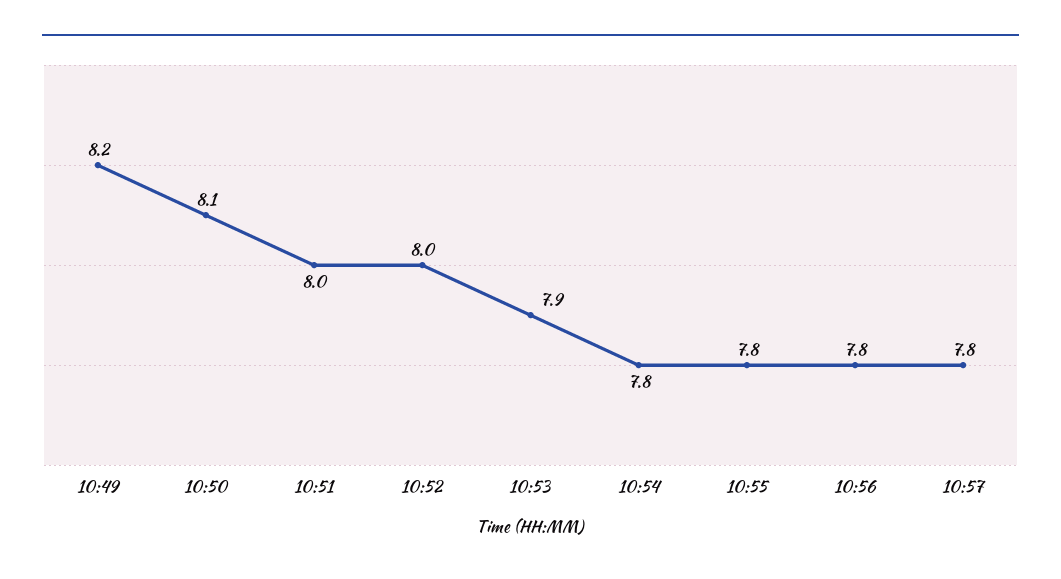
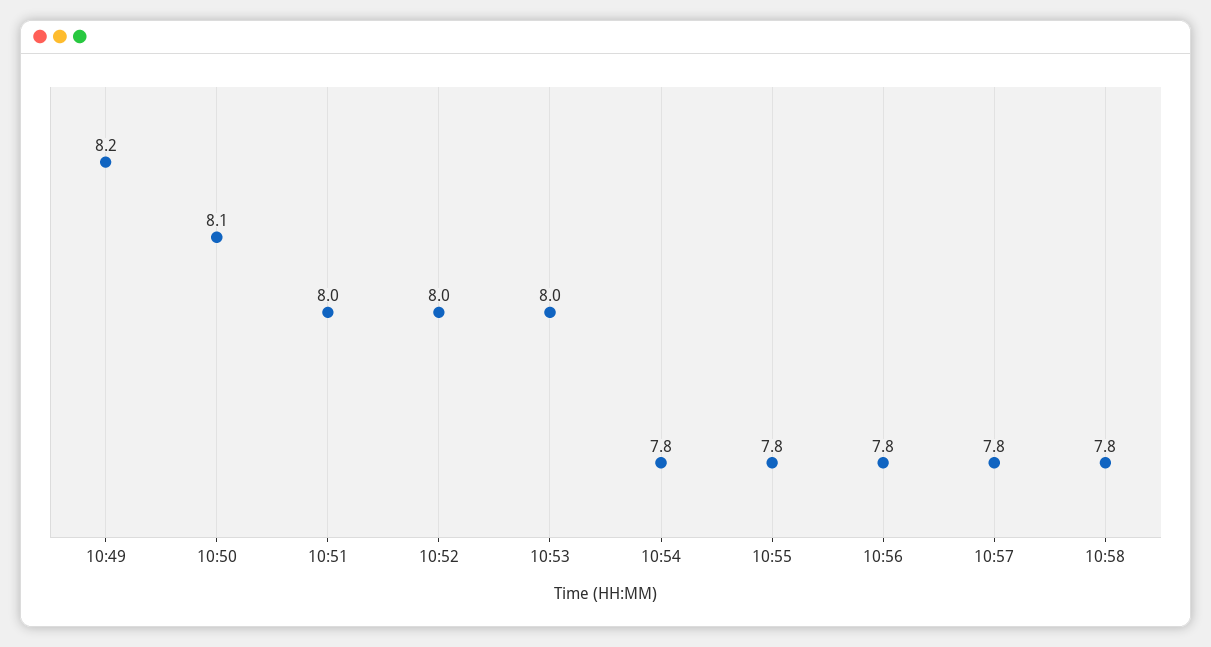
10:53: 7.9 -> 8
10:58: none -> 7.8

